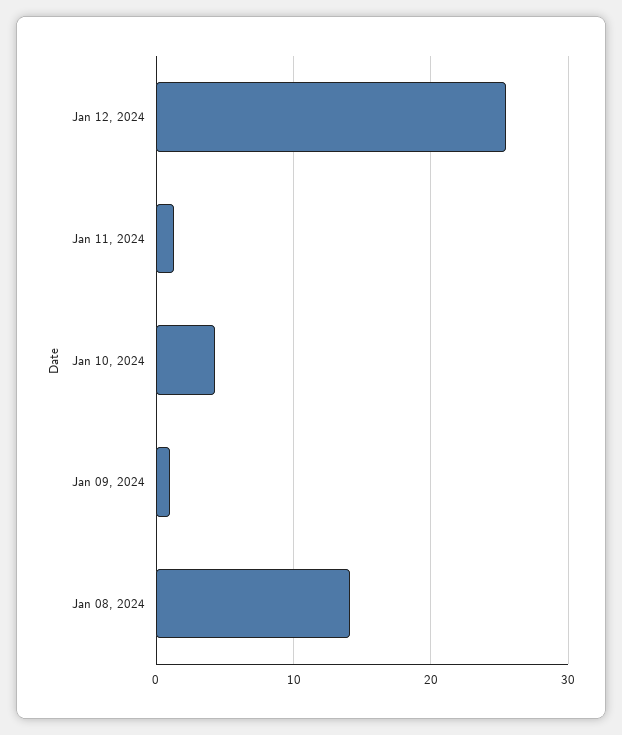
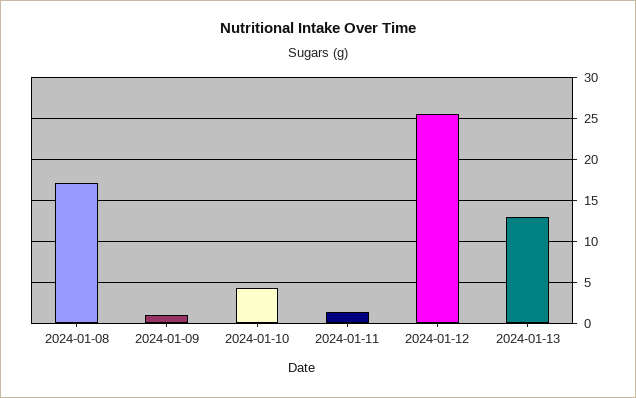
Jan 08, 2024: 14 -> 17
2024-01-13: none -> 13

